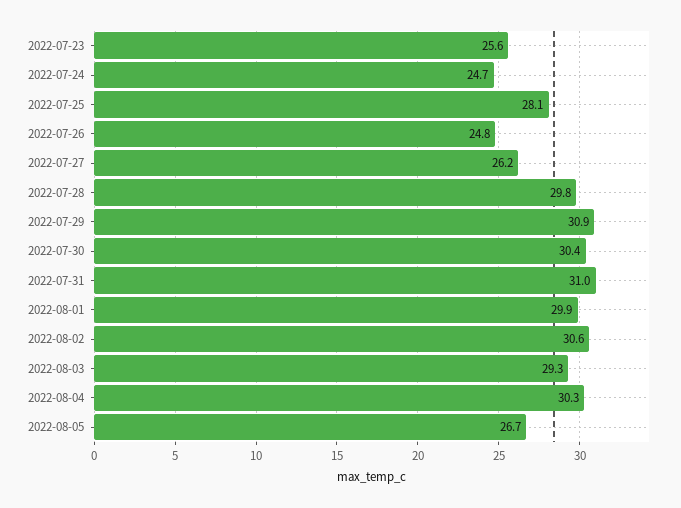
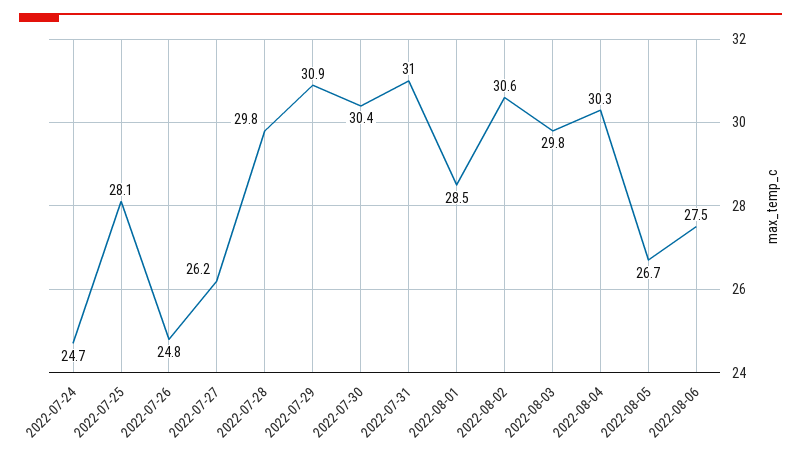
2022-07-23: 25.6 -> none
2022-08-01: 29.9 -> 28.5
2022-08-03: 29.3 -> 29.8
2022-08-06: none -> 27.5

